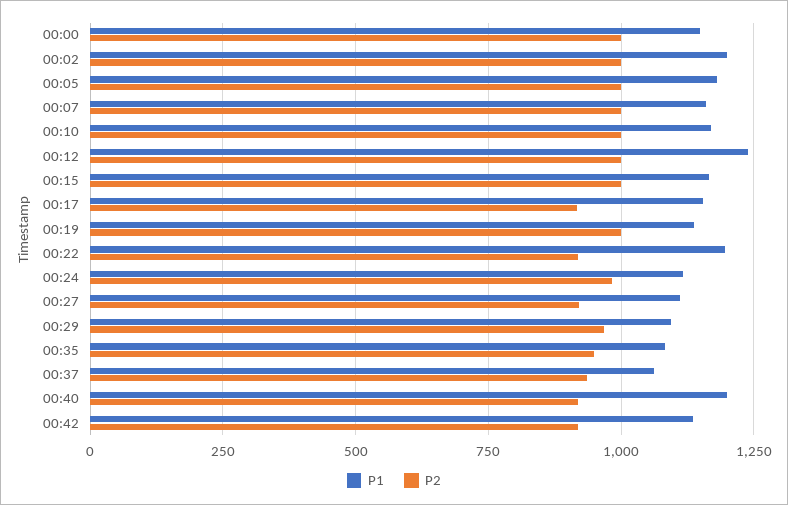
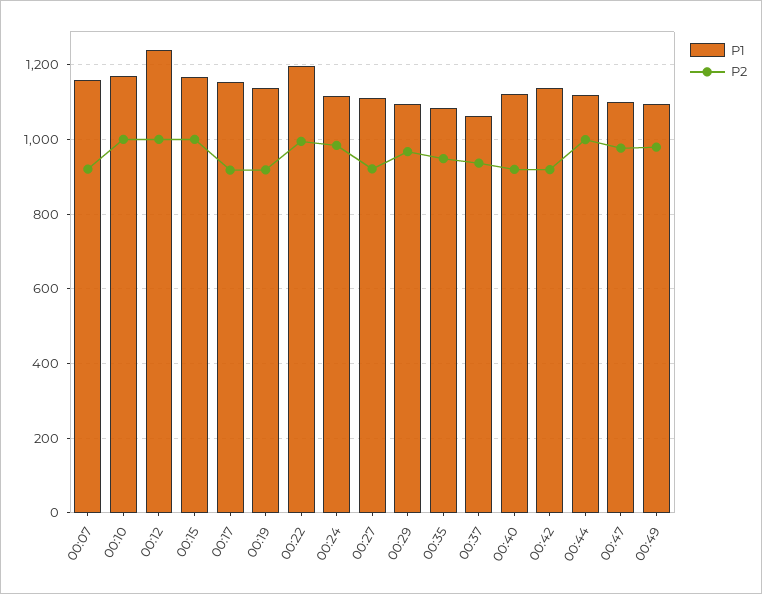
P1, 00:00: 1150 -> none
P2, 00:00: 1000 -> none
P1, 00:02: 1200 -> none
P2, 00:02: 1000 -> none
P1, 00:05: 1175 -> none
P2, 00:05: 1000 -> none
P2, 00:07: 1000 -> 920
P2, 00:19: 1000 -> 920
P2, 00:22: 925 -> 1000
P1, 00:40: 1200 -> 1120
P1, 00:44: none -> 1120
P2, 00:44: none -> 1000
P1, 00:47: none -> 1100
P2, 00:47: none -> 980
P1, 00:49: none -> 1100
P2, 00:49: none -> 980

